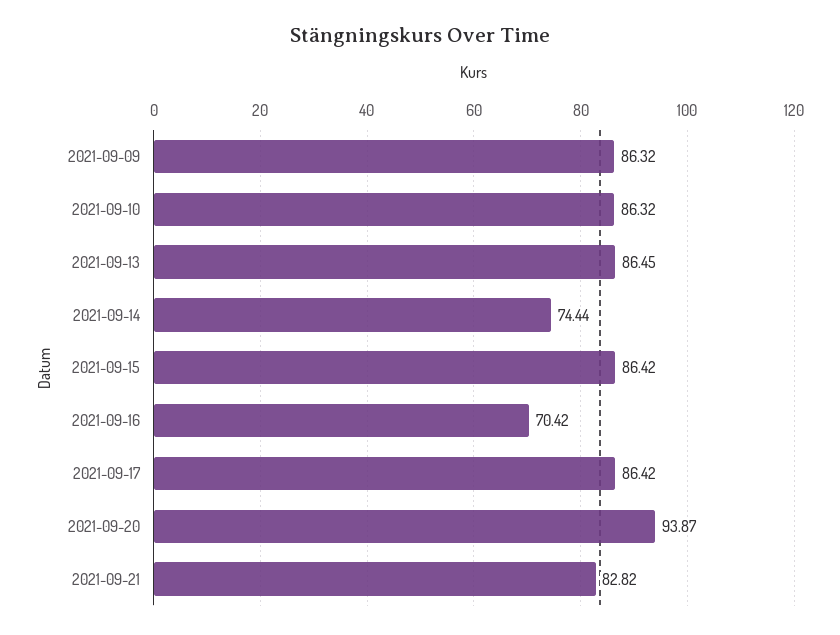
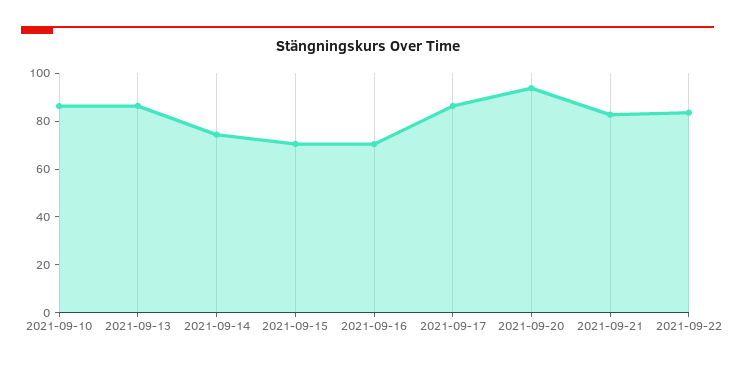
2021-09-09: 86.32 -> none
2021-09-15: 86.42 -> 70
2021-09-22: none -> 85

